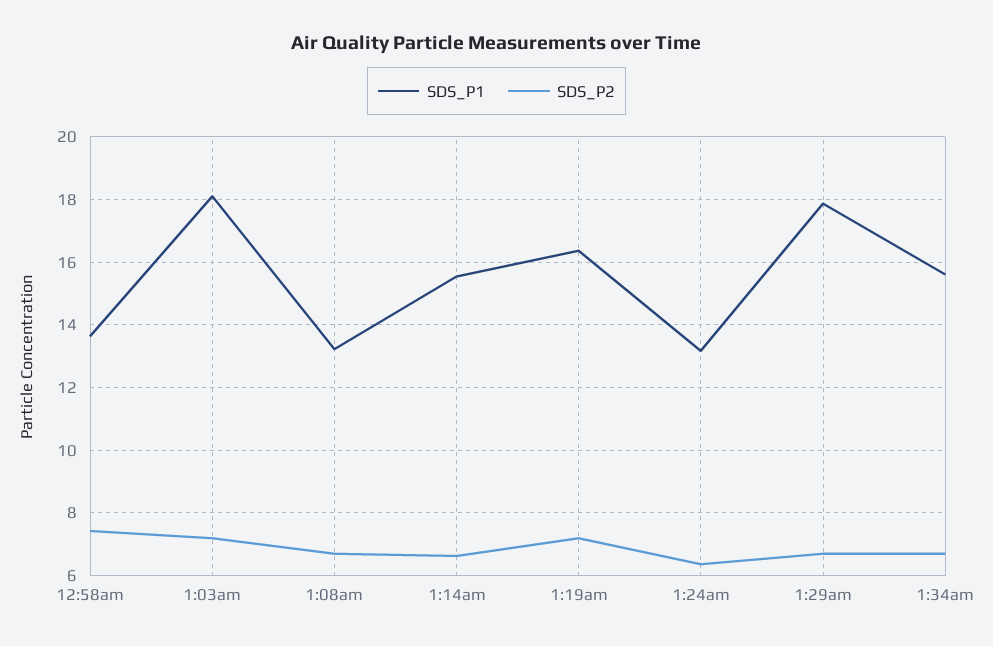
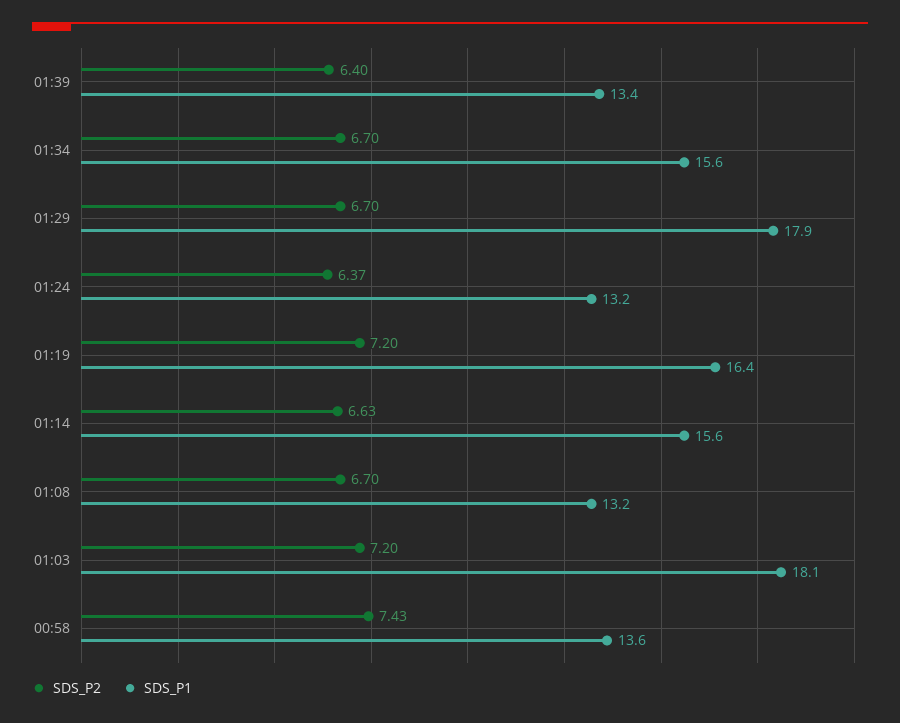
SDS_P2, 01:39: none -> 6.4
SDS_P1, 01:39: none -> 13.4

